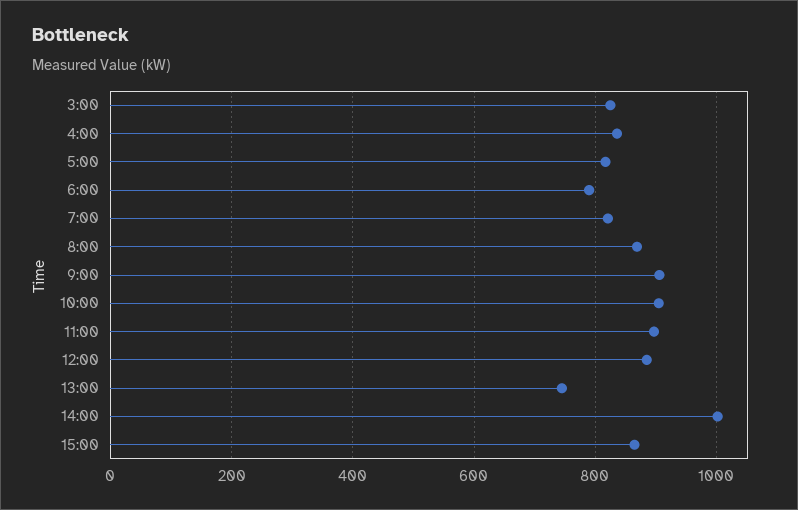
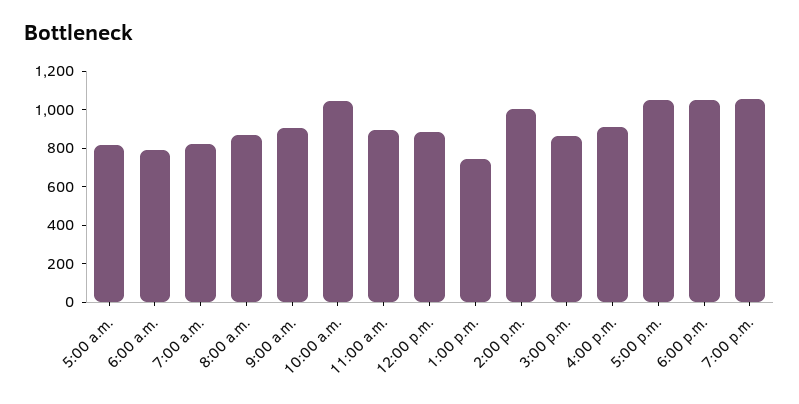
3:00: 820 -> none
4:00: 840 -> none
10:00: 900 -> 1050
4:00 p.m.: none -> 900
5:00 p.m.: none -> 1050
6:00 p.m.: none -> 1050
7:00 p.m.: none -> 1050

